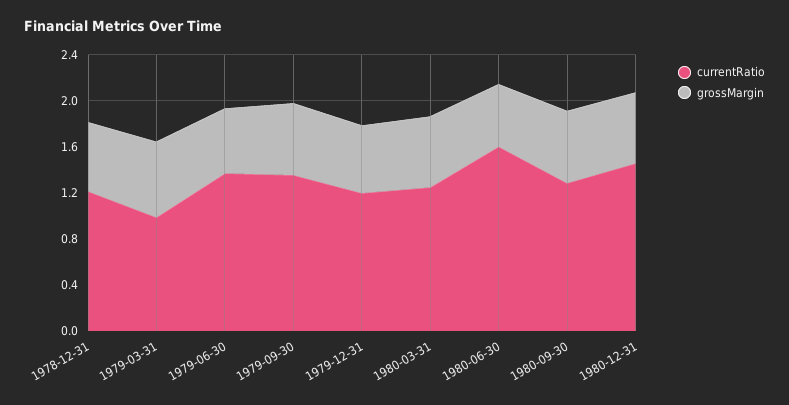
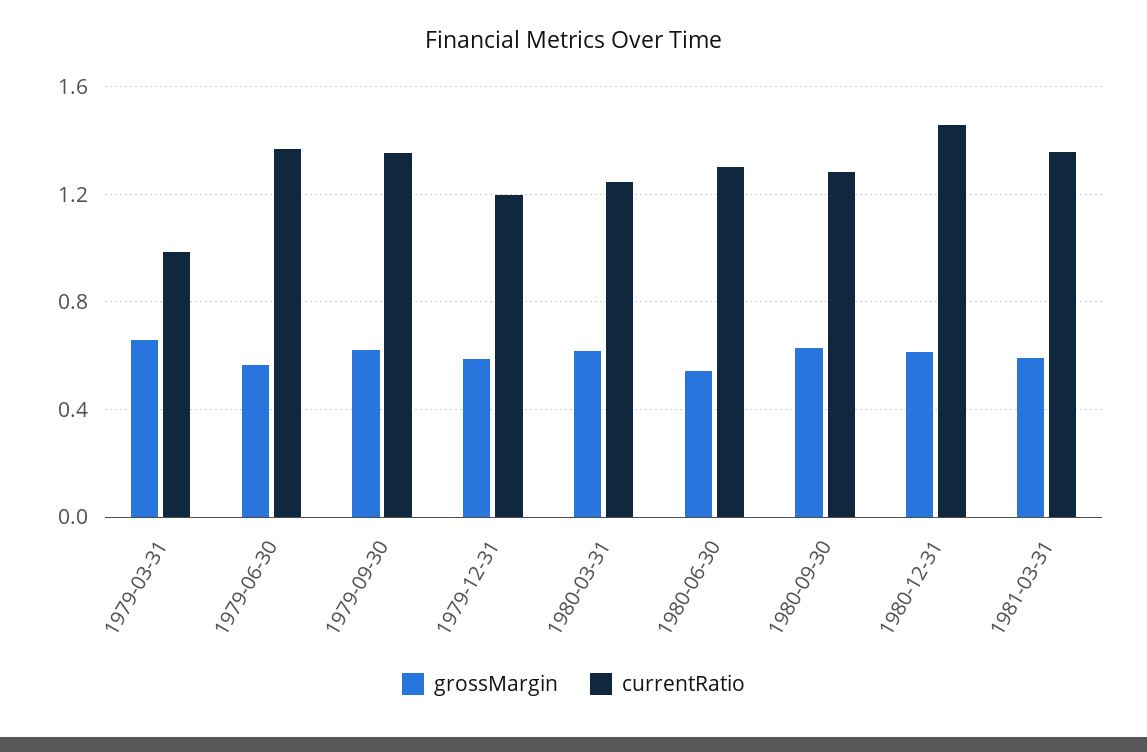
currentRatio, 1978-12-31: 1.2 -> none
grossMargin, 1978-12-31: 0.6 -> none
currentRatio, 1980-06-30: 1.6 -> 1.3
grossMargin, 1981-03-31: none -> 0.6
currentRatio, 1981-03-31: none -> 1.35

